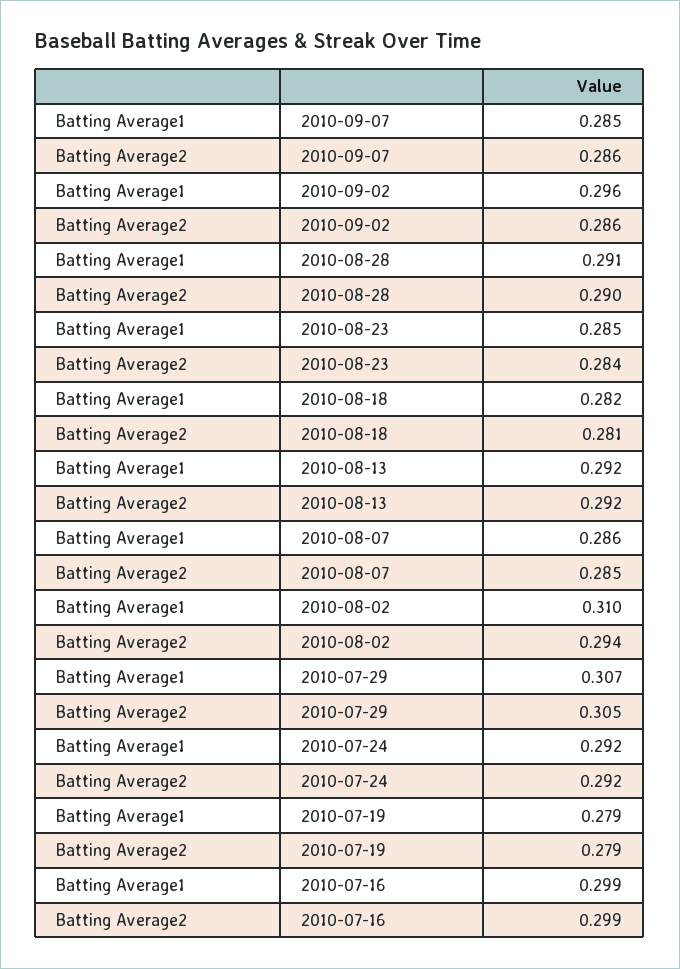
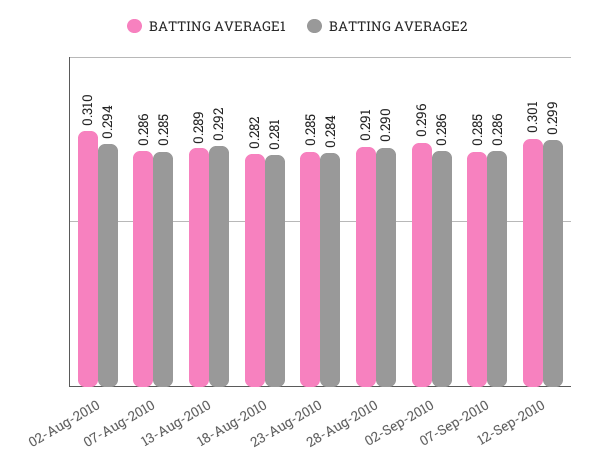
Batting Average1, 2010-08-13: 0.292 -> 0.289
Batting Average1, 2010-07-29: 0.307 -> none
Batting Average2, 2010-07-29: 0.305 -> none
Batting Average1, 2010-07-24: 0.292 -> none
Batting Average2, 2010-07-24: 0.292 -> none
Batting Average1, 2010-07-19: 0.279 -> none
Batting Average2, 2010-07-19: 0.279 -> none
Batting Average1, 2010-07-16: 0.299 -> none
Batting Average2, 2010-07-16: 0.299 -> none
Batting Average1, 12-Sep-2010: none -> 0.301
Batting Average2, 12-Sep-2010: none -> 0.299

